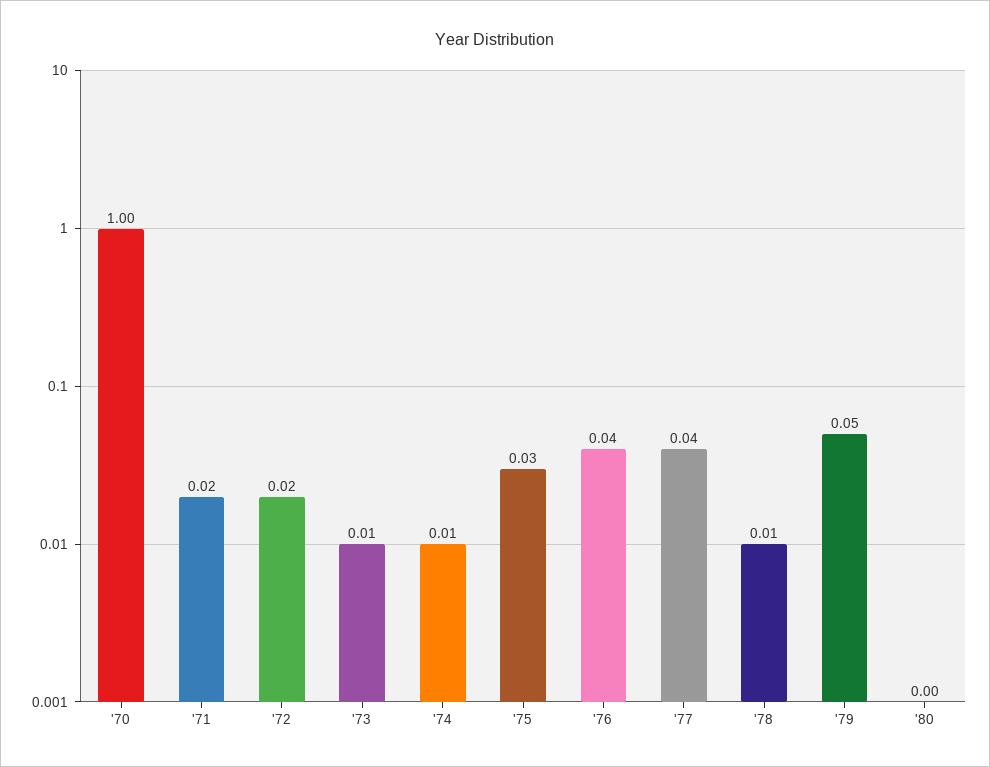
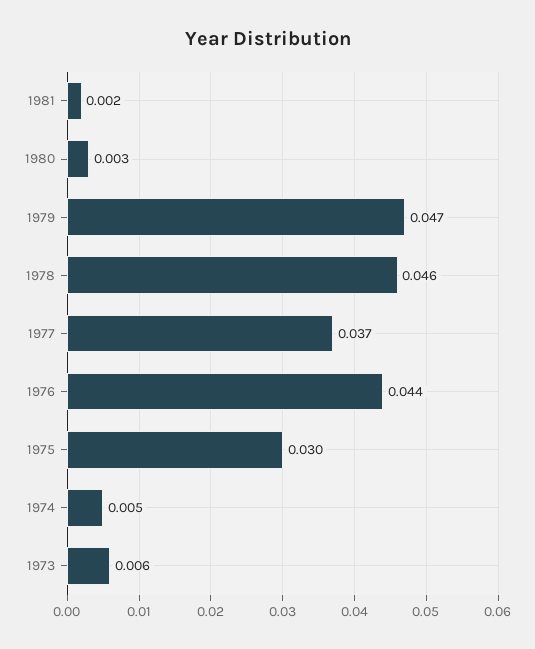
'70: 1 -> none
'71: 0.02 -> none
'72: 0.02 -> none
'78: 0.01 -> 0.046
1981: none -> 0.002

